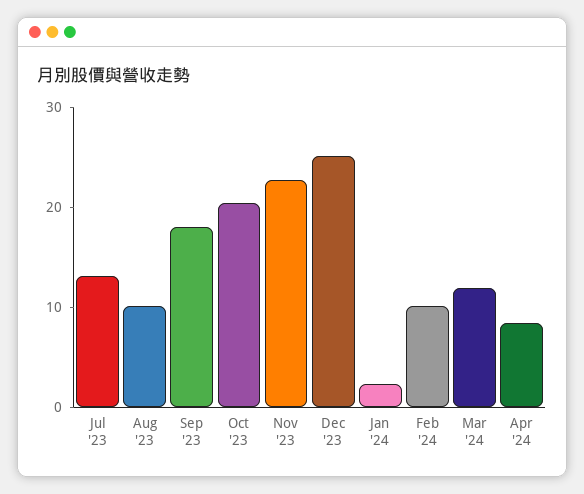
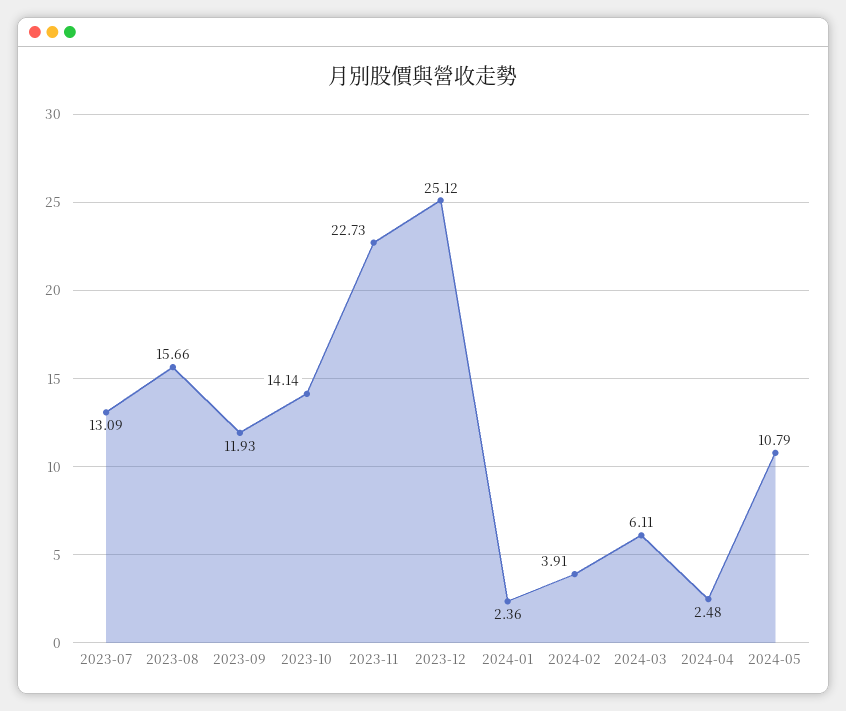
Aug '23: 10 -> 15.66
Sep '23: 18 -> 11.93
Oct '23: 20 -> 14.14
Feb '24: 10 -> 3.91
Mar '24: 12 -> 6.11
Apr '24: 8 -> 2.48
2024-05: none -> 10.79

